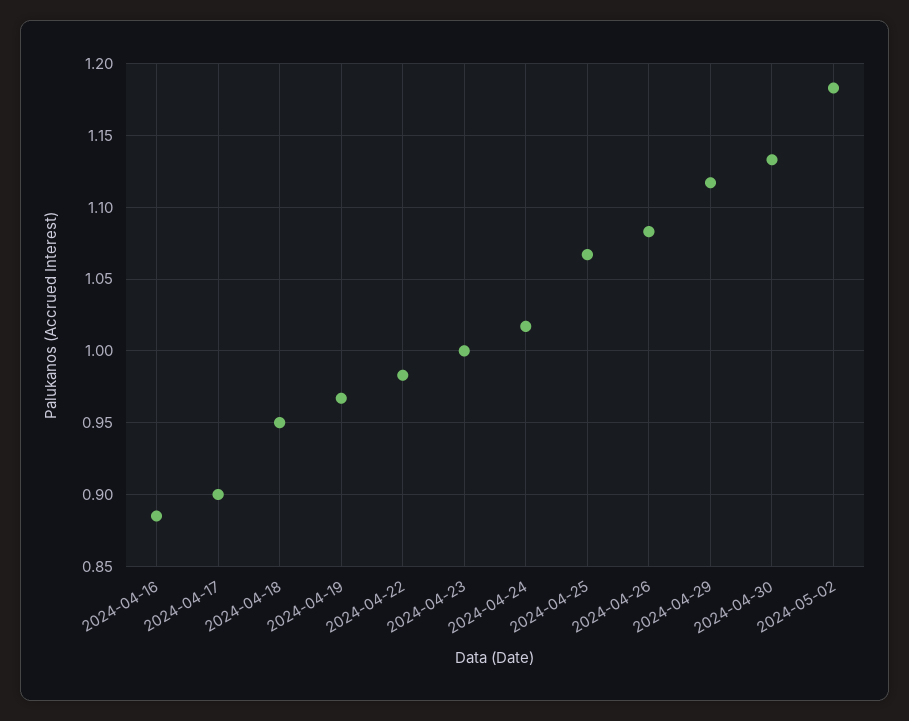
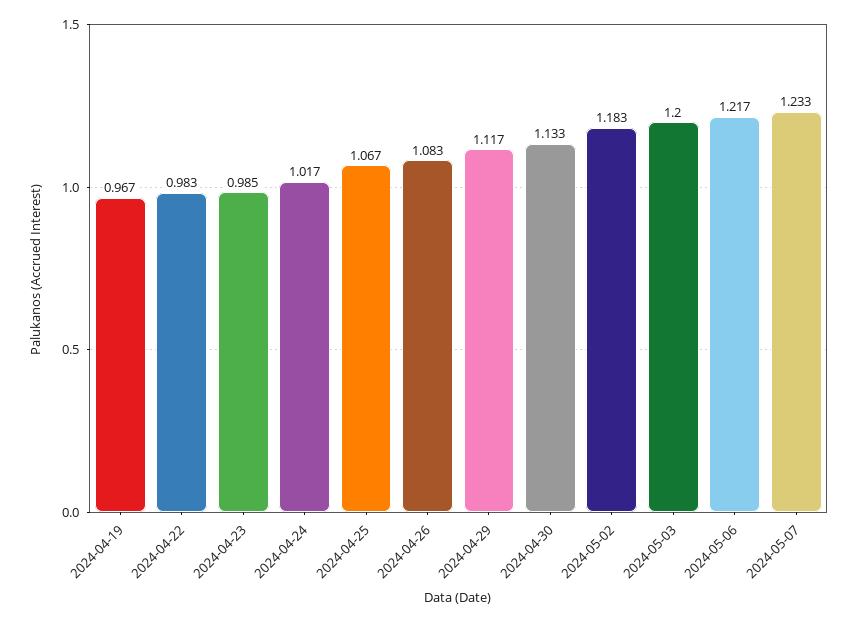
2024-04-16: 0.885 -> none
2024-04-17: 0.9 -> none
2024-04-18: 0.95 -> none
2024-04-23: 1 -> 0.985
2024-05-03: none -> 1.2
2024-05-06: none -> 1.217
2024-05-07: none -> 1.233

